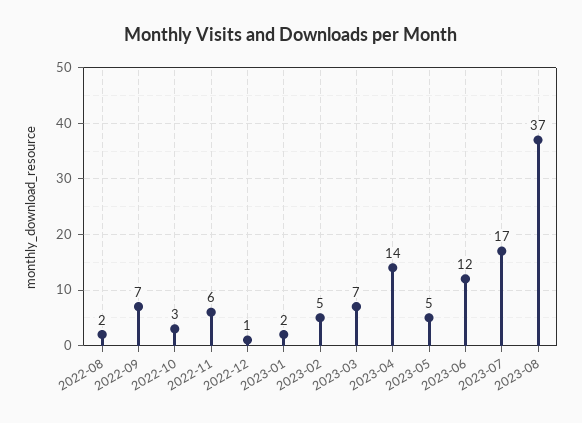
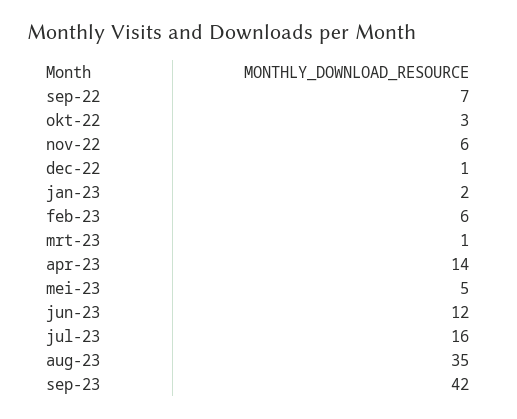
2022-08: 2 -> none
2023-02: 5 -> 6
2023-03: 7 -> 1
2023-07: 17 -> 16
2023-08: 37 -> 35
sep-23: none -> 42

